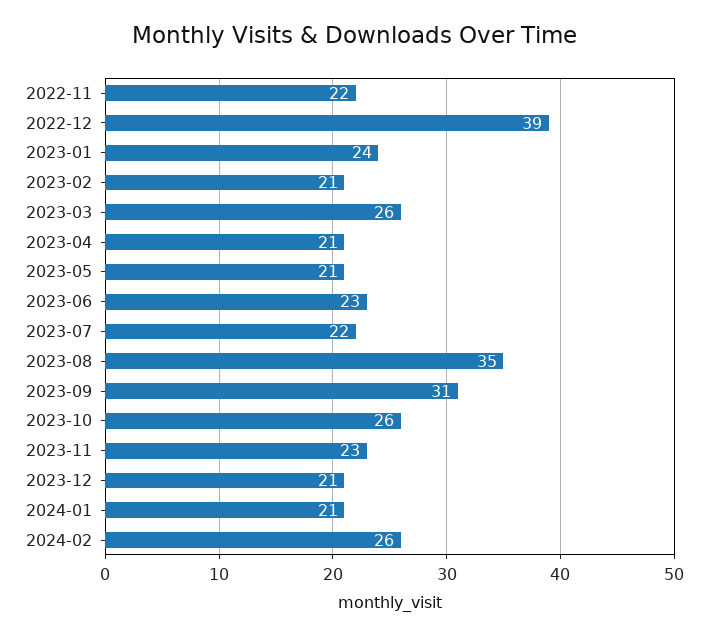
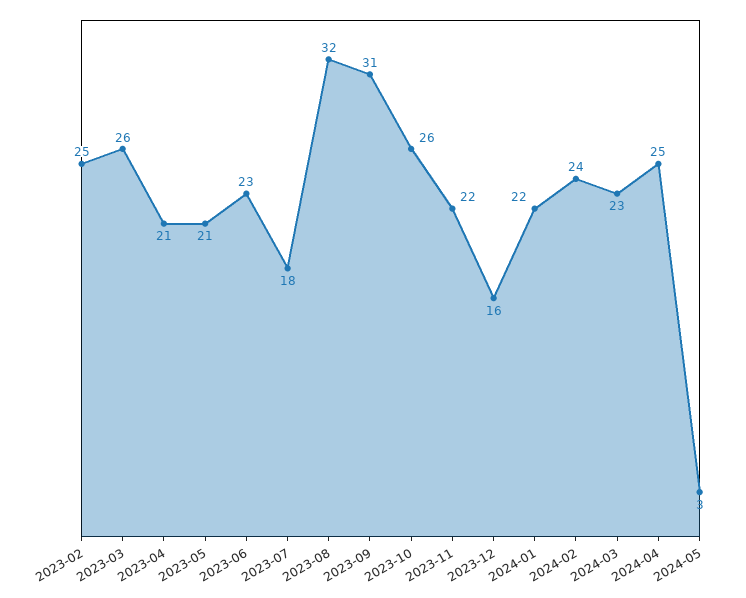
2022-11: 22 -> none
2022-12: 39 -> none
2023-01: 24 -> none
2023-02: 21 -> 25
2023-07: 22 -> 18
2023-08: 35 -> 32
2023-11: 23 -> 22
2023-12: 21 -> 16
2024-01: 21 -> 22
2024-02: 26 -> 24
2024-03: none -> 23
2024-04: none -> 25
2024-05: none -> 3

